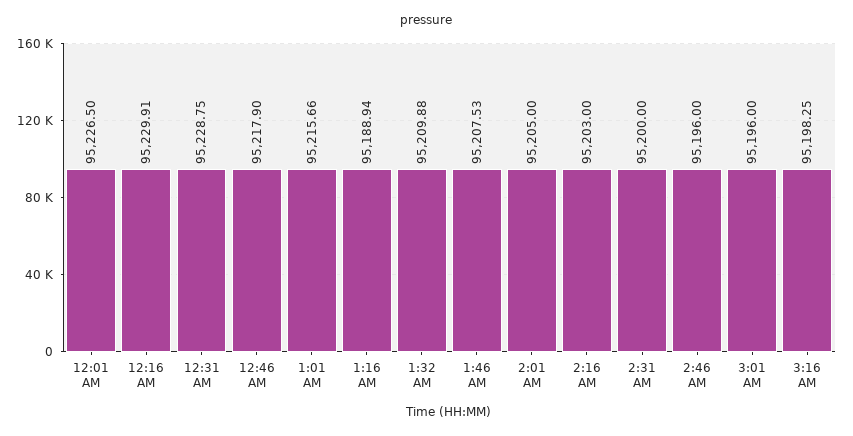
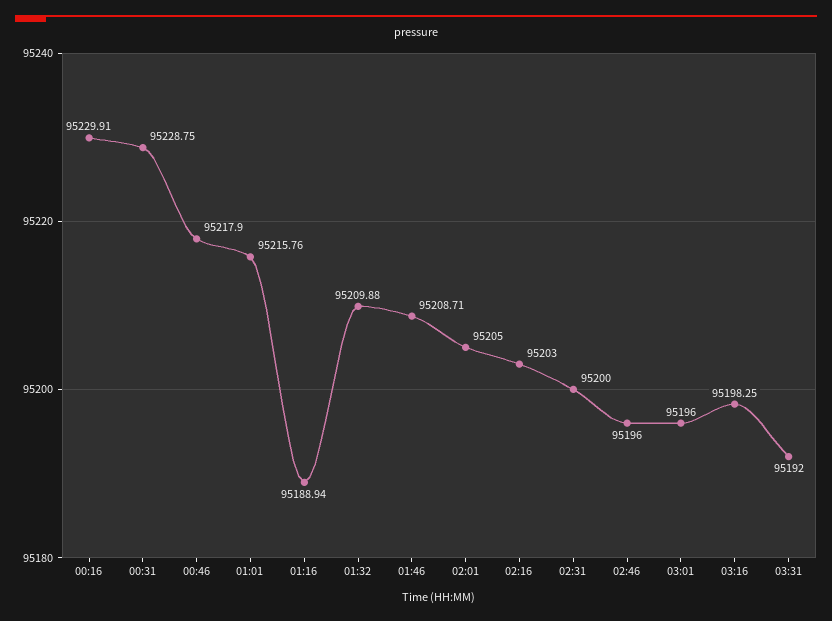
12:01 AM: 95226.5 -> none
1:01 AM: 95215.66 -> 95215.76
1:46 AM: 95207.53 -> 95208.71
03:31: none -> 95192

